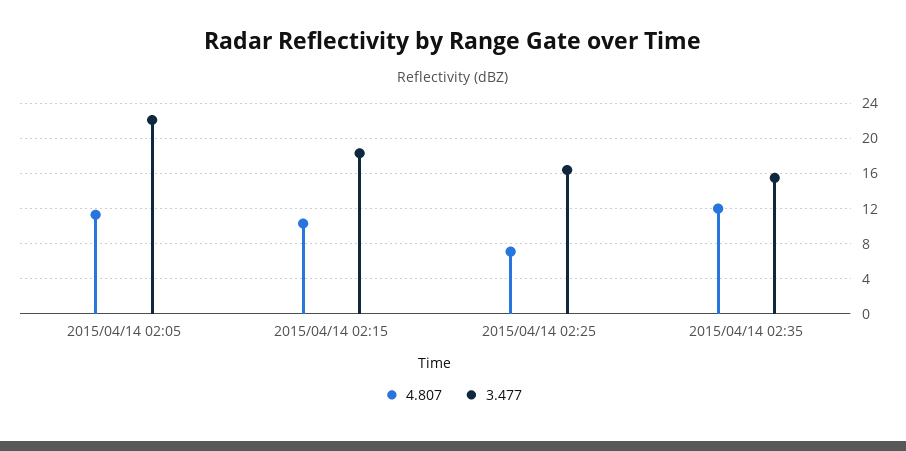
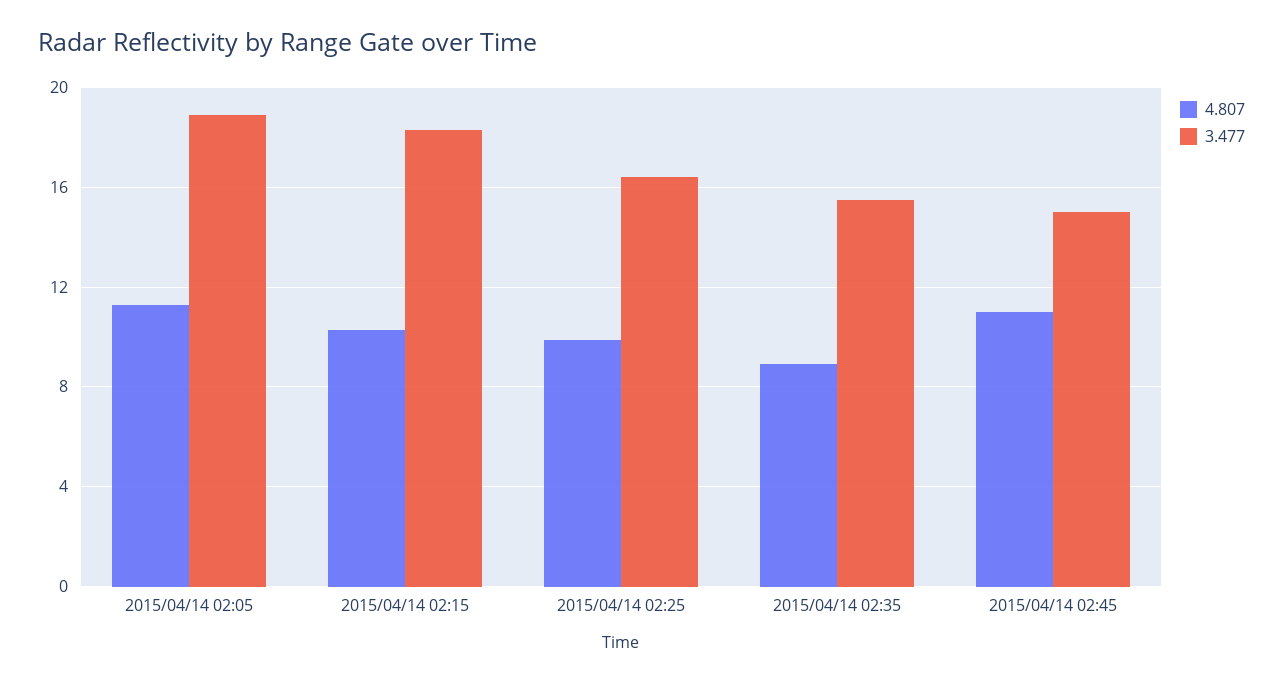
3.477, 2015/04/14 02:05: 22 -> 19
4.807, 2015/04/14 02:25: 7 -> 10
4.807, 2015/04/14 02:35: 12 -> 9
4.807, 2015/04/14 02:45: none -> 11
3.477, 2015/04/14 02:45: none -> 15

